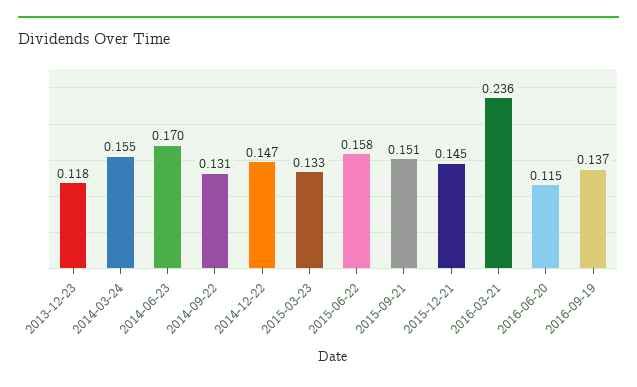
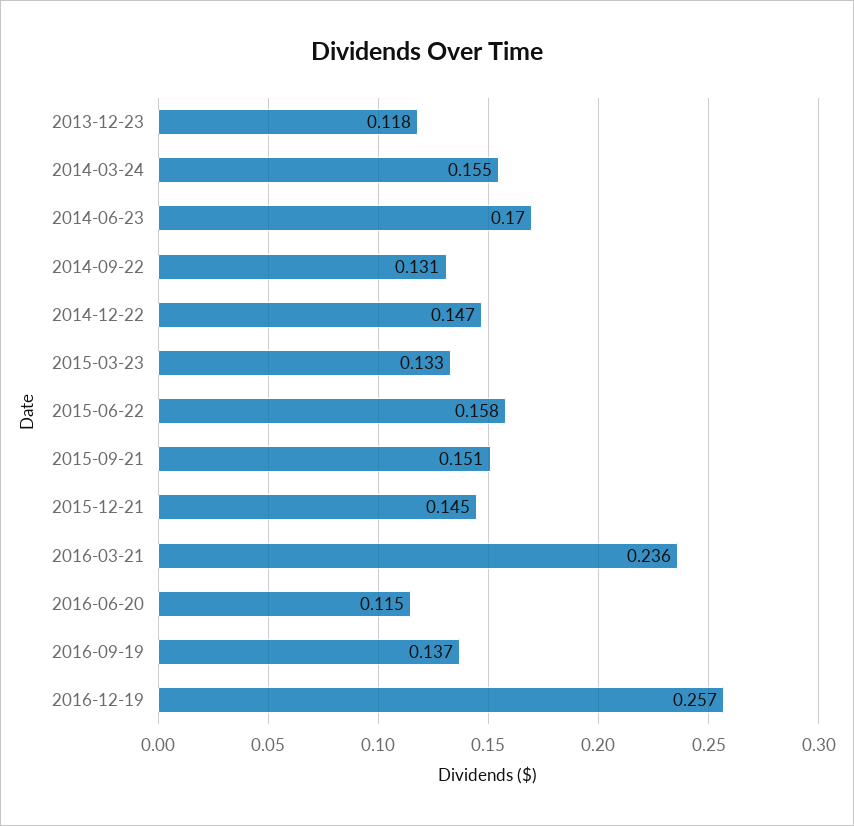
2016-12-19: none -> 0.257

